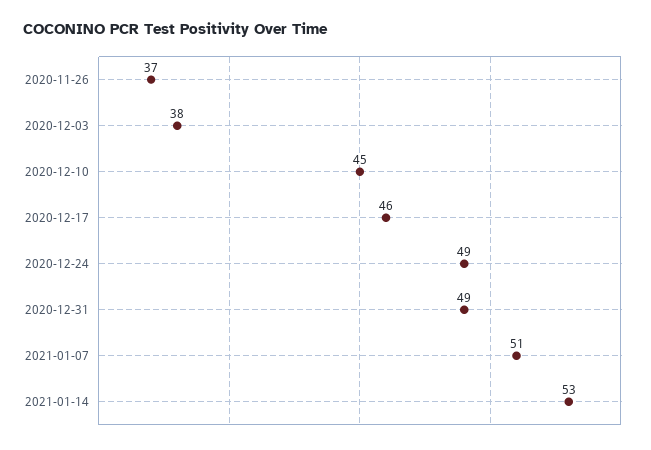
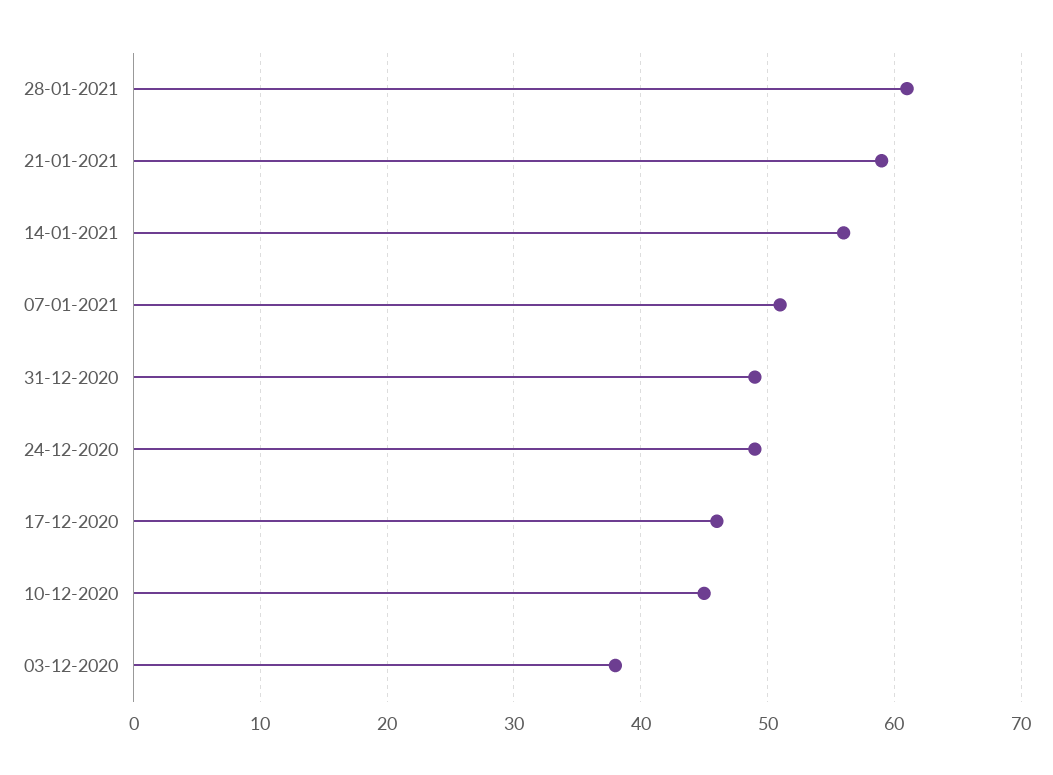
2020-11-26: 37 -> none
2021-01-14: 53 -> 56
28-01-2021: none -> 61
21-01-2021: none -> 59

